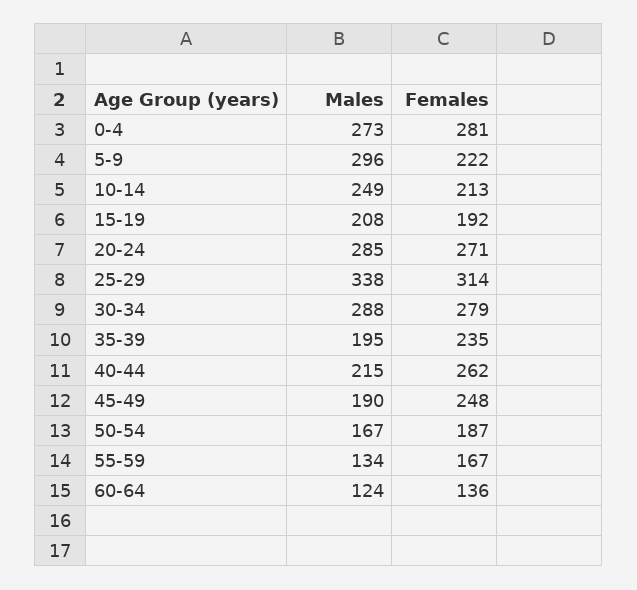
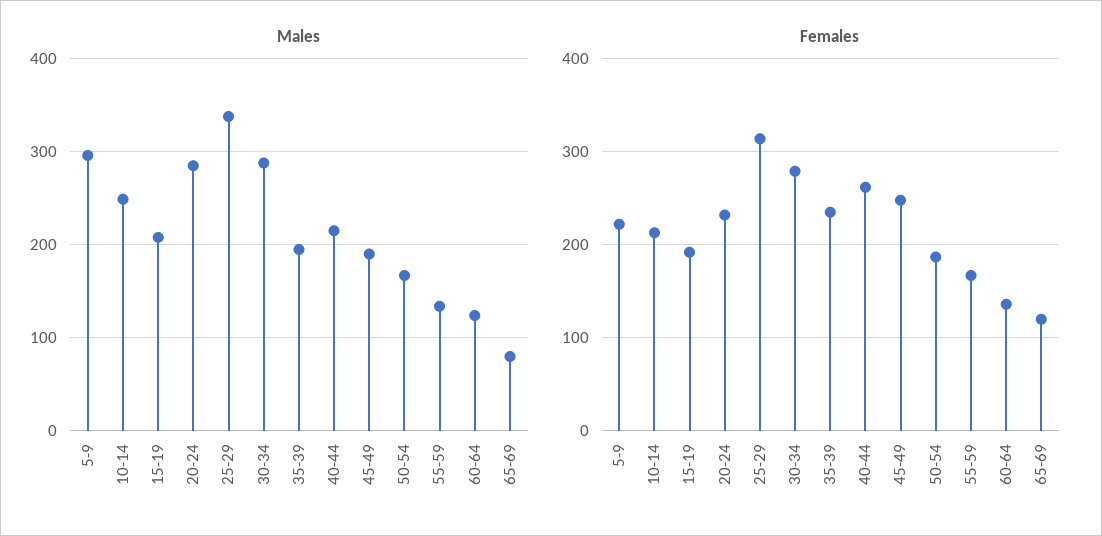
Males, 0-4: 273 -> none
Females, 0-4: 281 -> none
Females, 20-24: 271 -> 230
Males, 65-69: none -> 80
Females, 65-69: none -> 120

